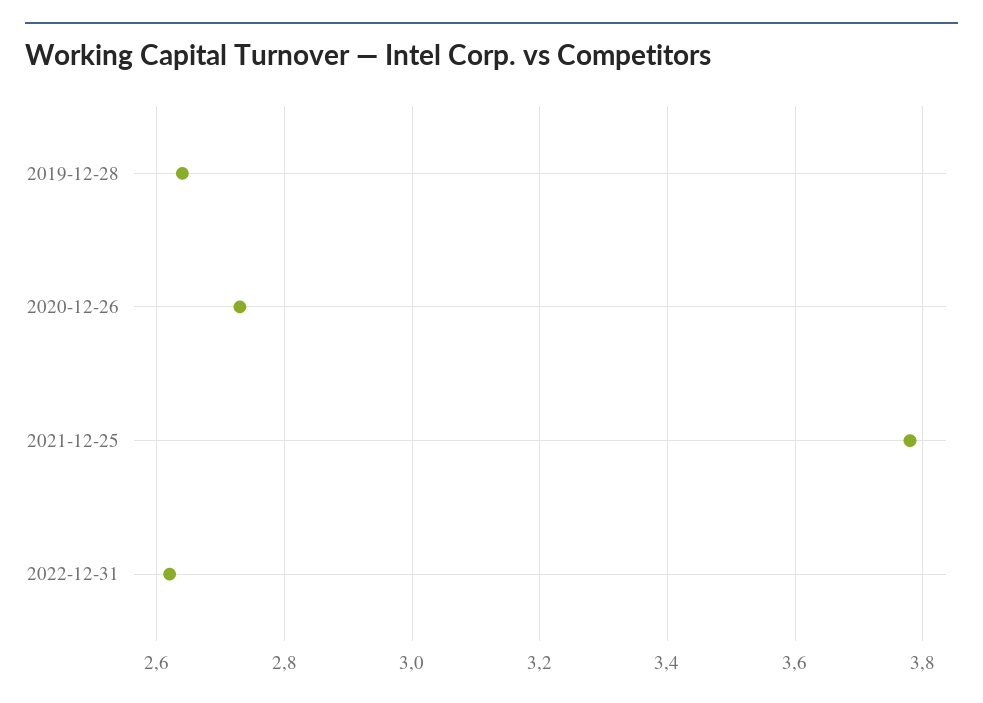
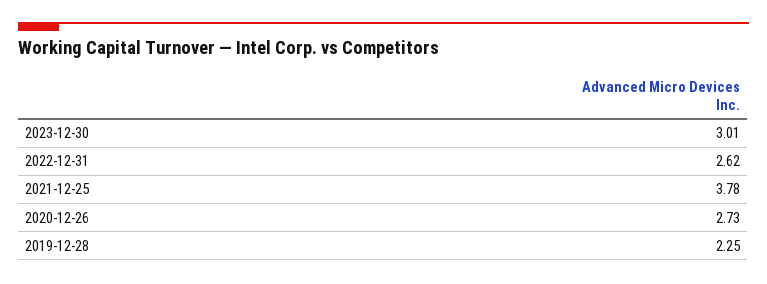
2019-12-28: 2.65 -> 2.25
2023-12-30: none -> 3.01

